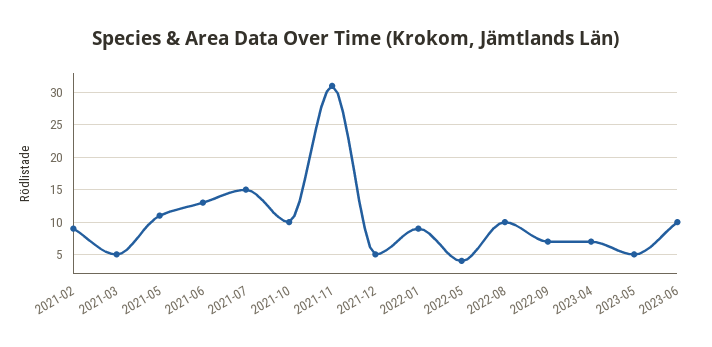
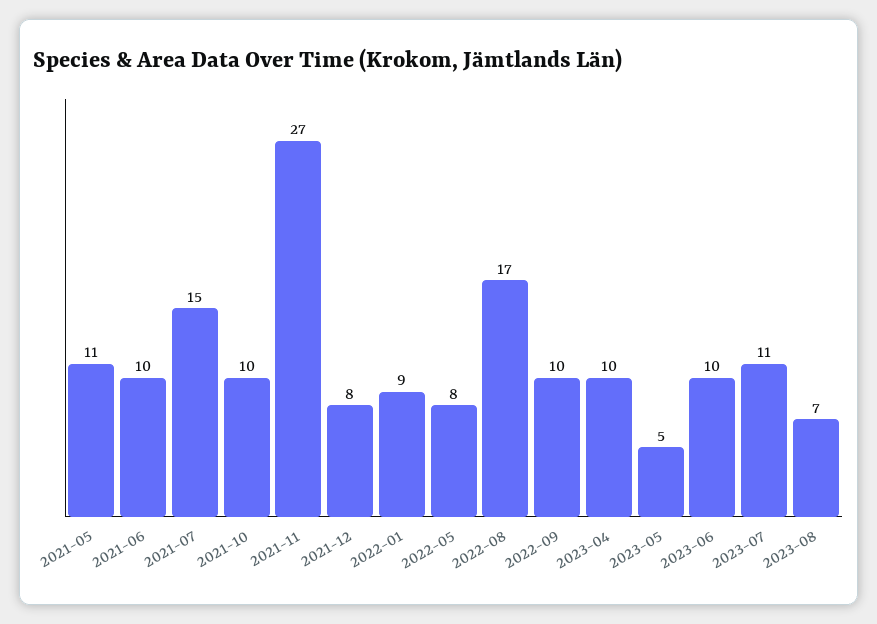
2021-02: 9 -> none
2021-03: 5 -> none
2021-06: 13 -> 10
2021-11: 31 -> 27
2021-12: 5 -> 8
2022-05: 4 -> 8
2022-08: 10 -> 17
2022-09: 7 -> 10
2023-04: 7 -> 10
2023-07: none -> 11
2023-08: none -> 7

